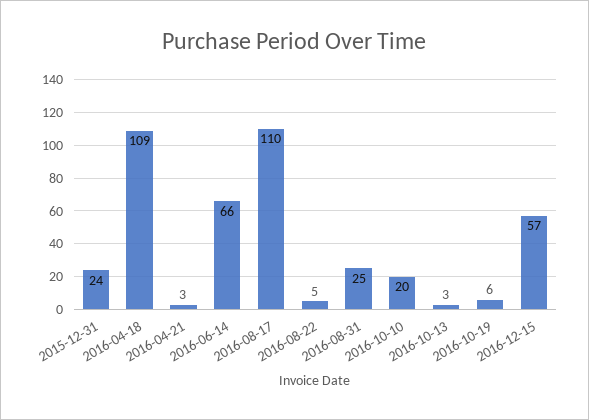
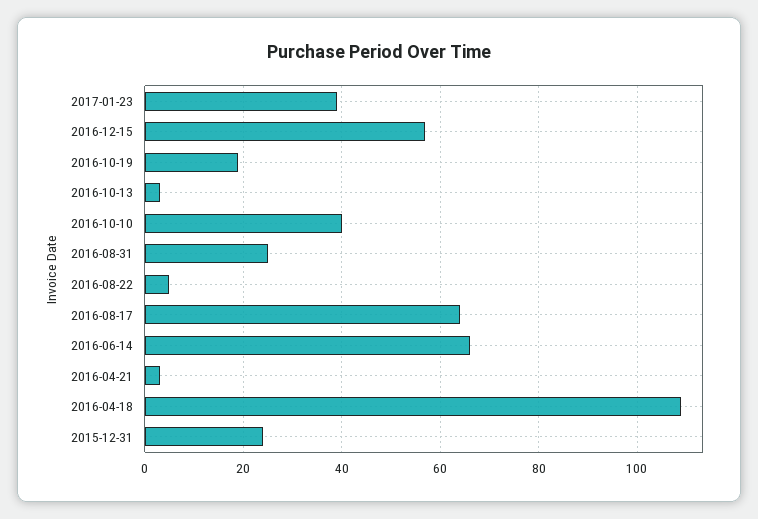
2016-08-17: 110 -> 65
2016-10-10: 20 -> 40
2016-10-19: 6 -> 20
2017-01-23: none -> 40

